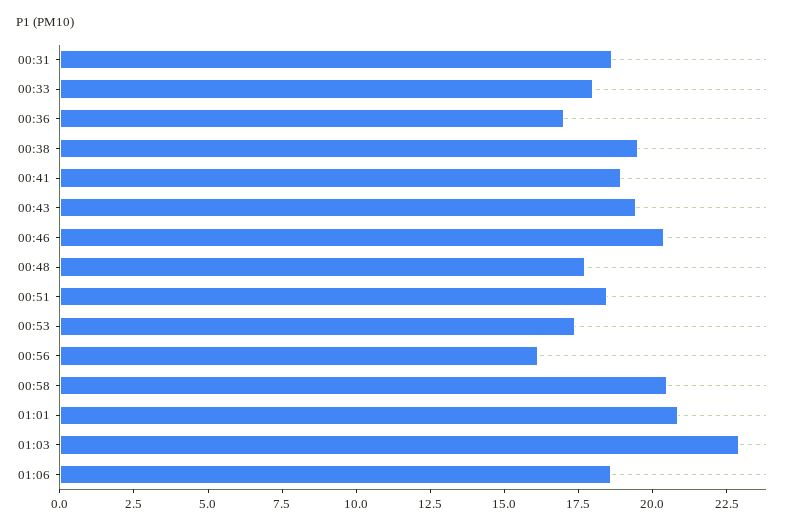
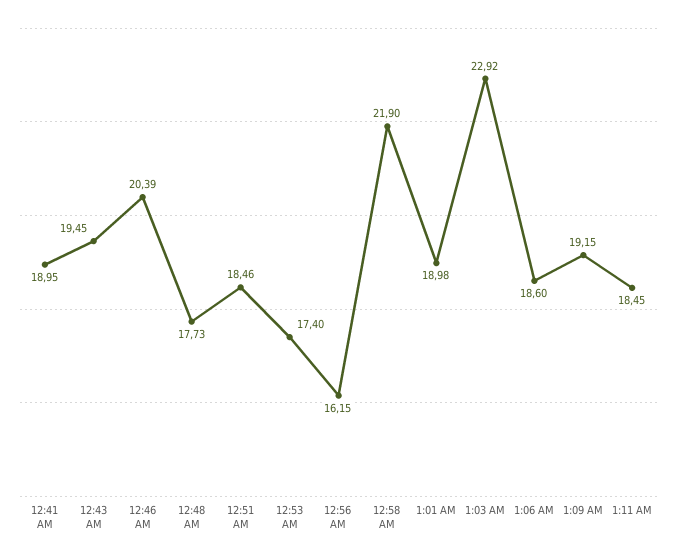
00:31: 18.5 -> none
00:33: 18 -> none
00:36: 17 -> none
00:38: 19.5 -> none
00:58: 20.5 -> 21.9
01:01: 21 -> 18.98
1:09 AM: none -> 19.15
1:11 AM: none -> 18.45

